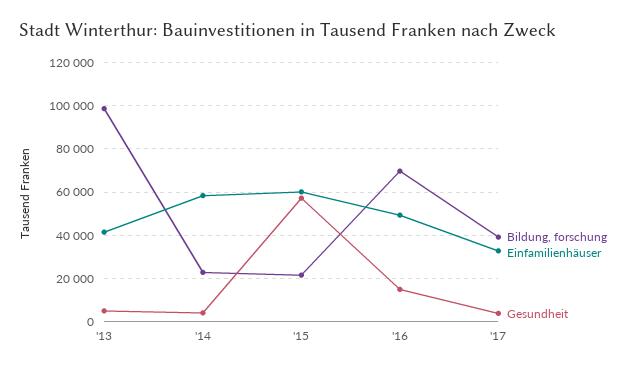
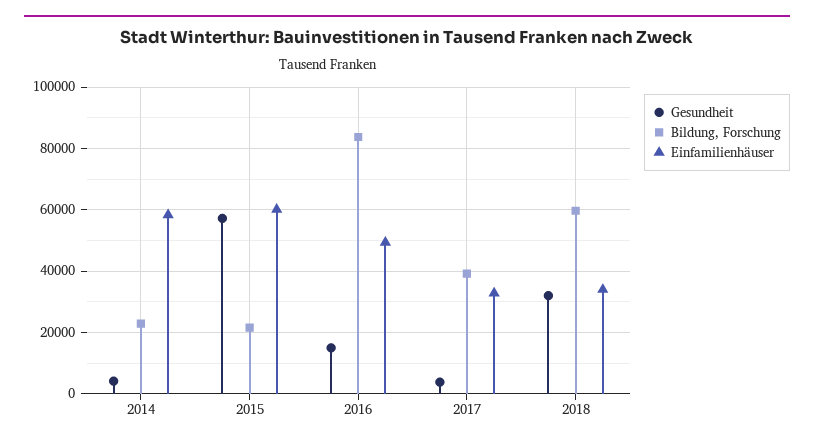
Bildung, forschung, '13: 100000 -> none
Einfamilienhäuser, '13: 40000 -> none
Gesundheit, '13: 5000 -> none
Bildung, forschung, '16: 70000 -> 84000
Gesundheit, 2018: none -> 32000
Bildung, forschung, 2018: none -> 60000
Einfamilienhäuser, 2018: none -> 34000

